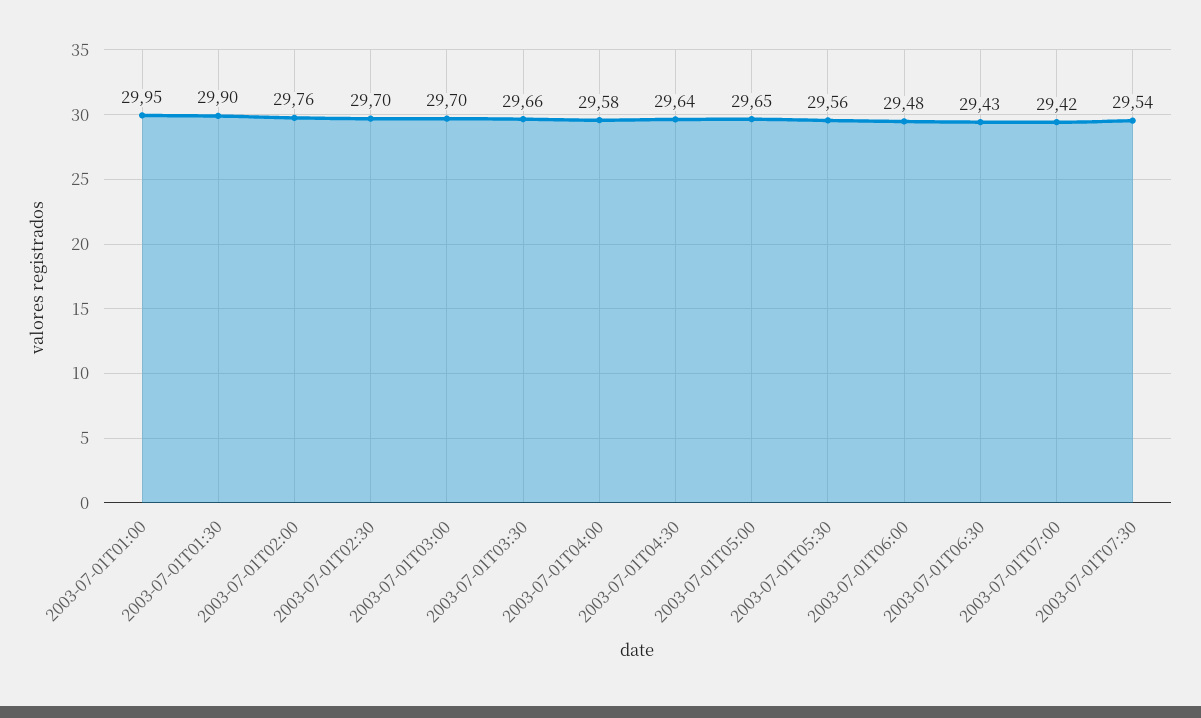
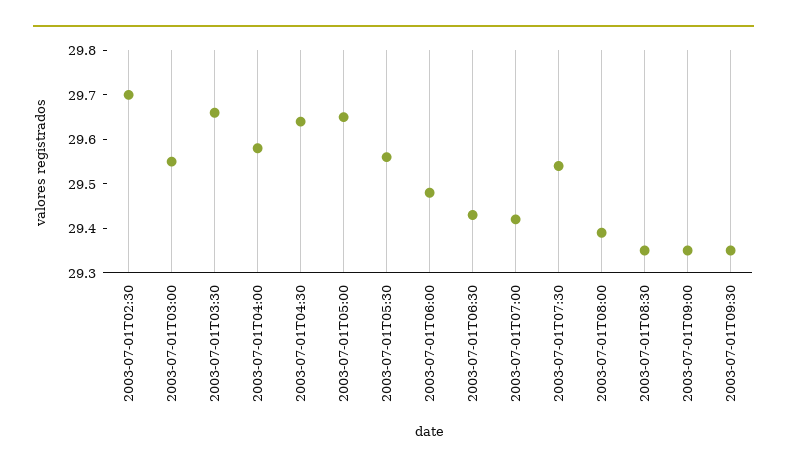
2003-07-01T01:00: 29.95 -> none
2003-07-01T01:30: 29.9 -> none
2003-07-01T02:00: 29.76 -> none
2003-07-01T03:00: 29.7 -> 29.55
2003-07-01T08:00: none -> 29.4
2003-07-01T08:30: none -> 29.35
2003-07-01T09:00: none -> 29.35
2003-07-01T09:30: none -> 29.35

